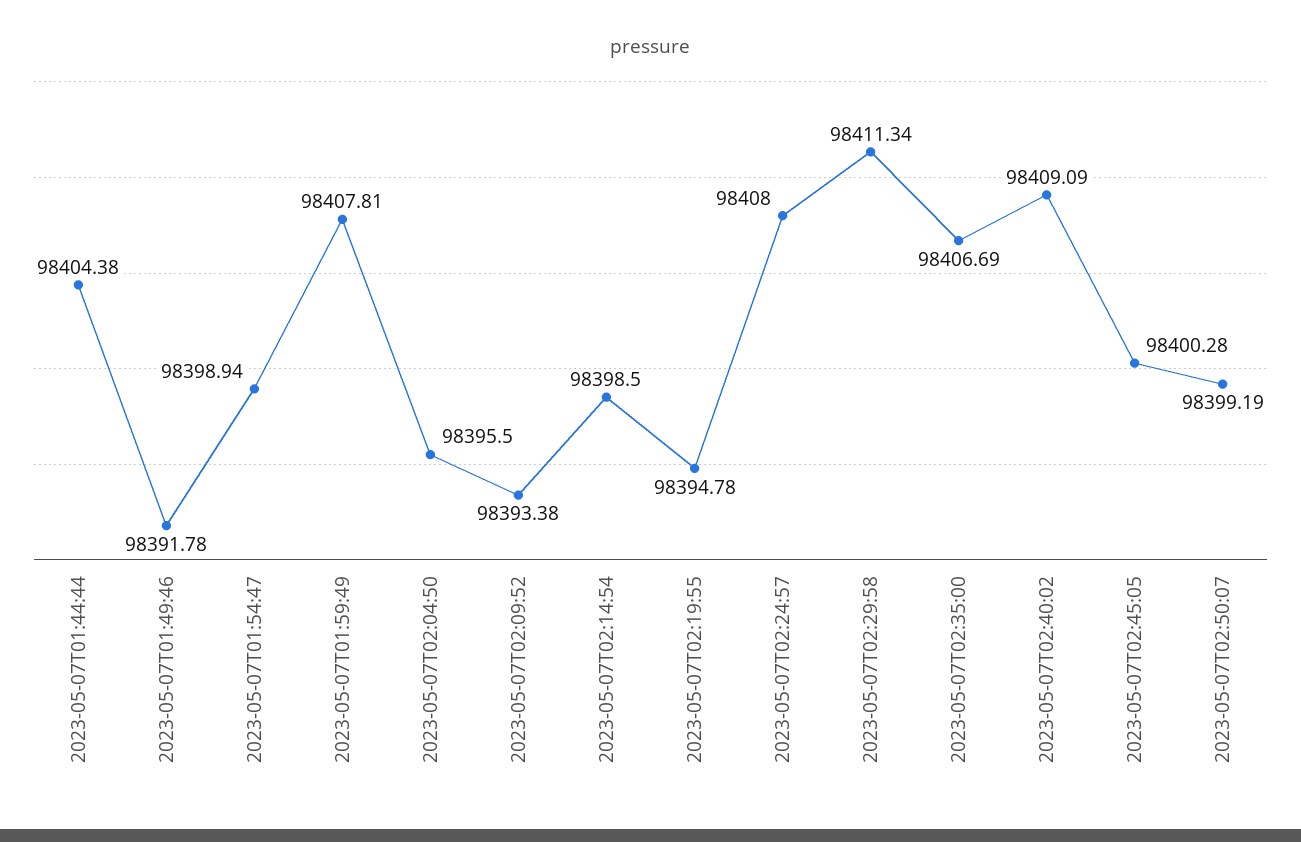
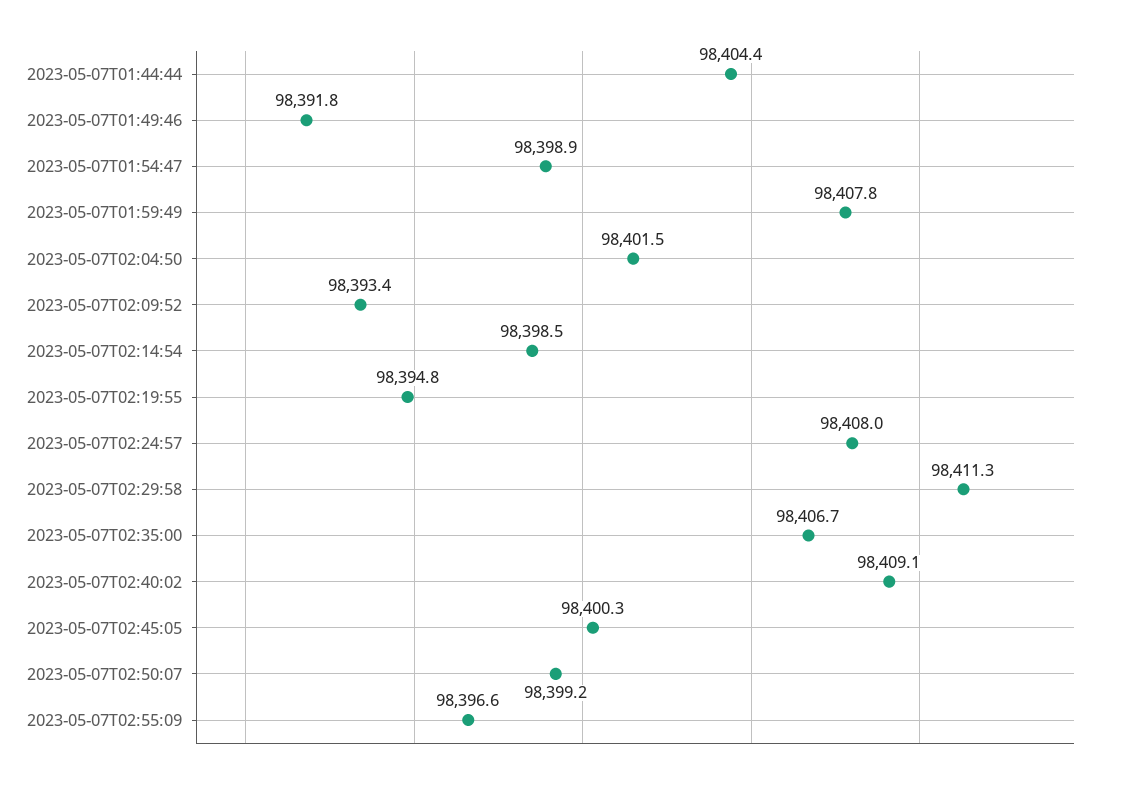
2023-05-07T02:04:50: 98395.5 -> 98401.5
2023-05-07T02:55:09: none -> 98396.6

